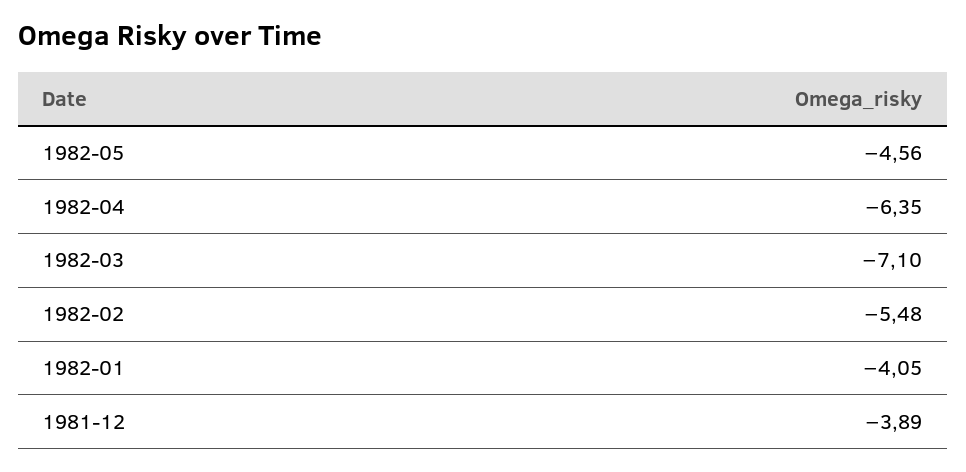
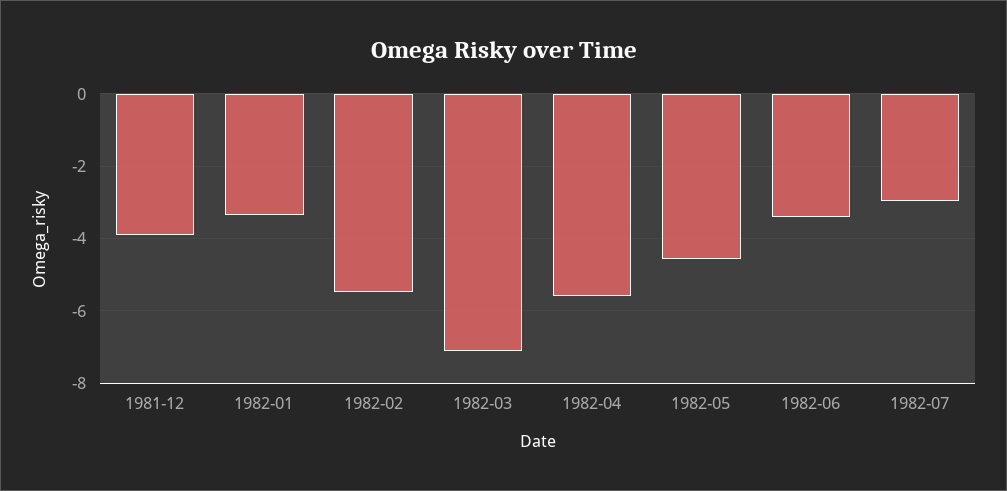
1982-04: -6.35 -> -5.6
1982-01: -4.05 -> -3.4
1982-06: none -> -3.4
1982-07: none -> -3

